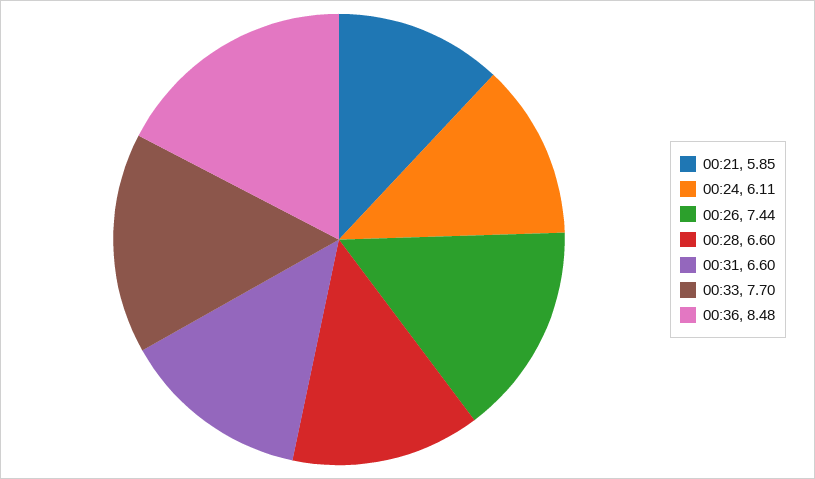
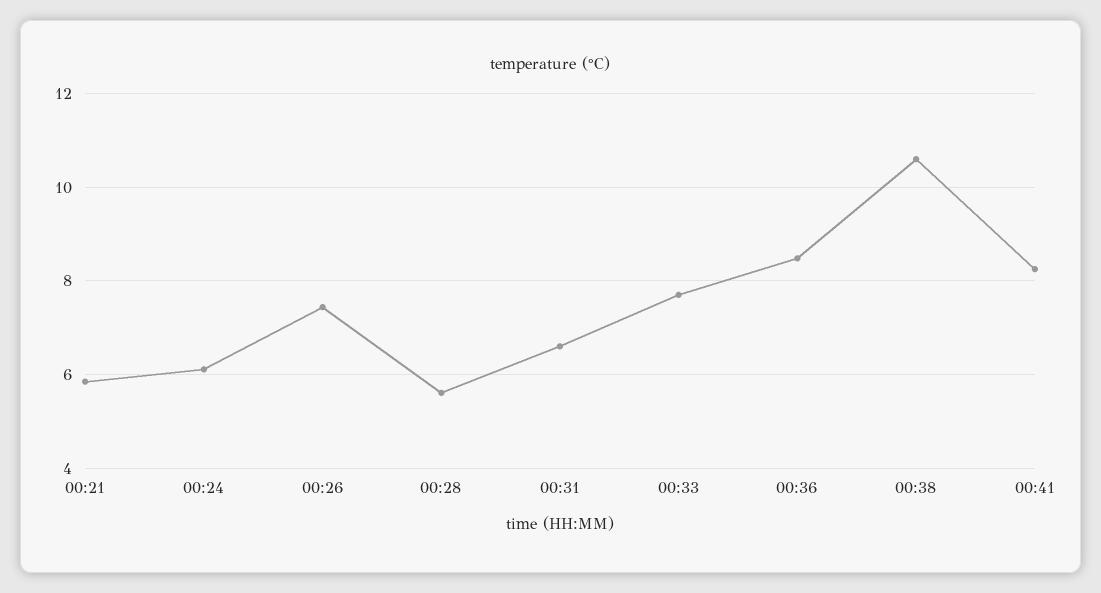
00:28: 6.6 -> 5.6
00:38: none -> 10.6
00:41: none -> 8.2

